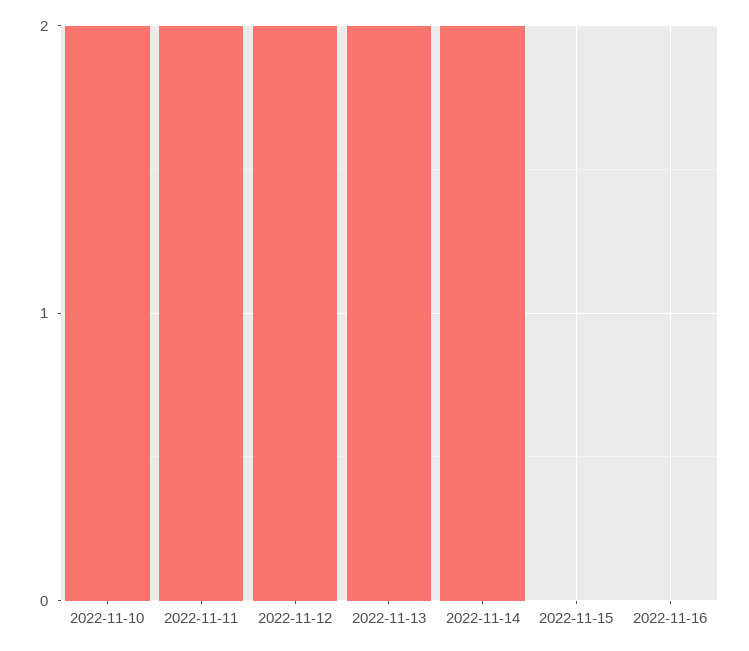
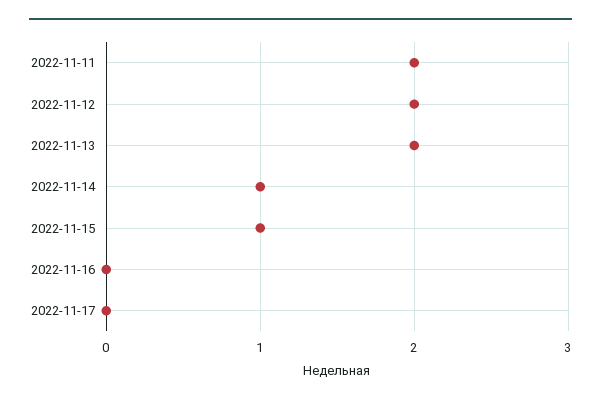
2022-11-10: 2 -> none
2022-11-14: 2 -> 1
2022-11-15: 0 -> 1
2022-11-17: none -> 0

